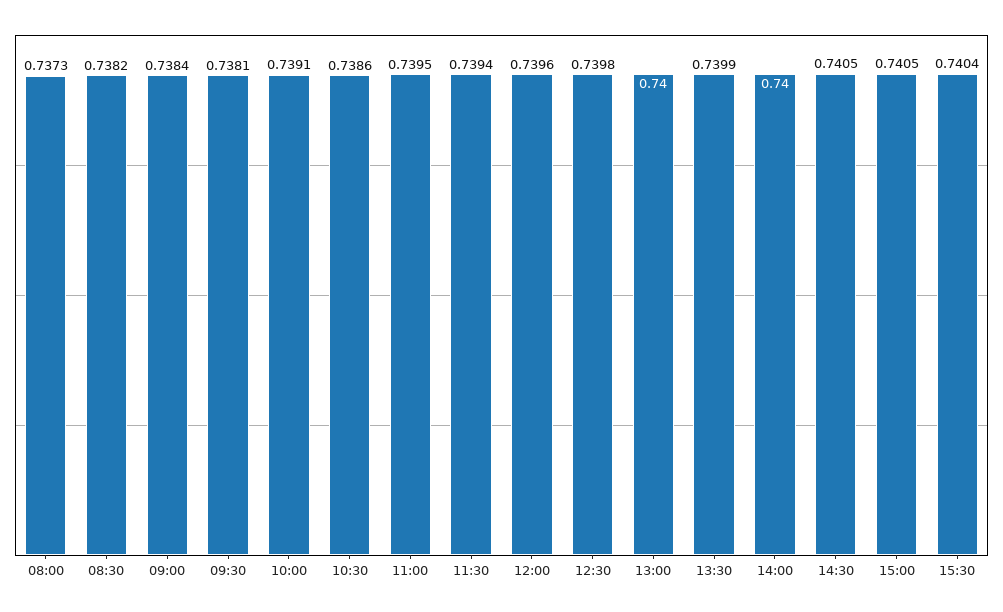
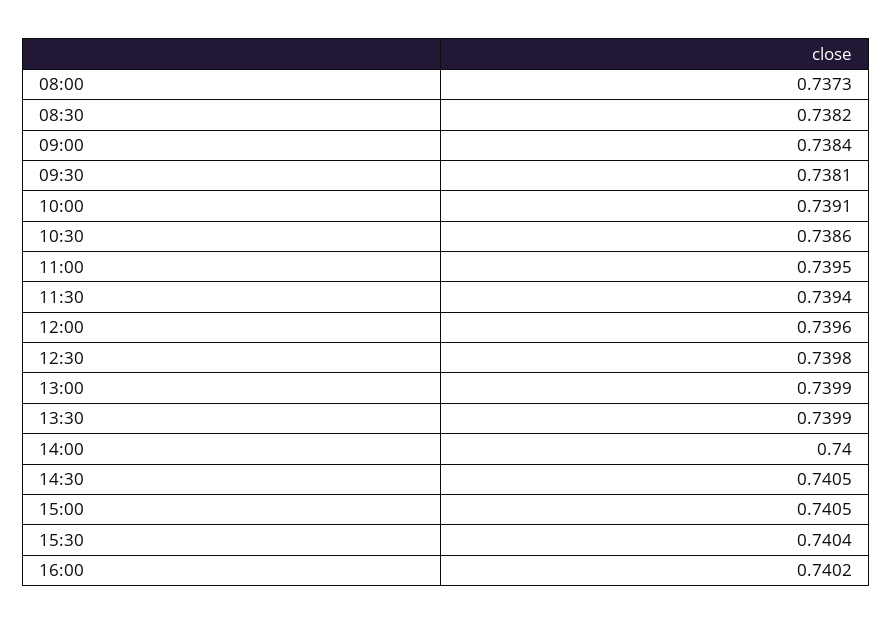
13:00: 0.74 -> 0.7399
16:00: none -> 0.7402

